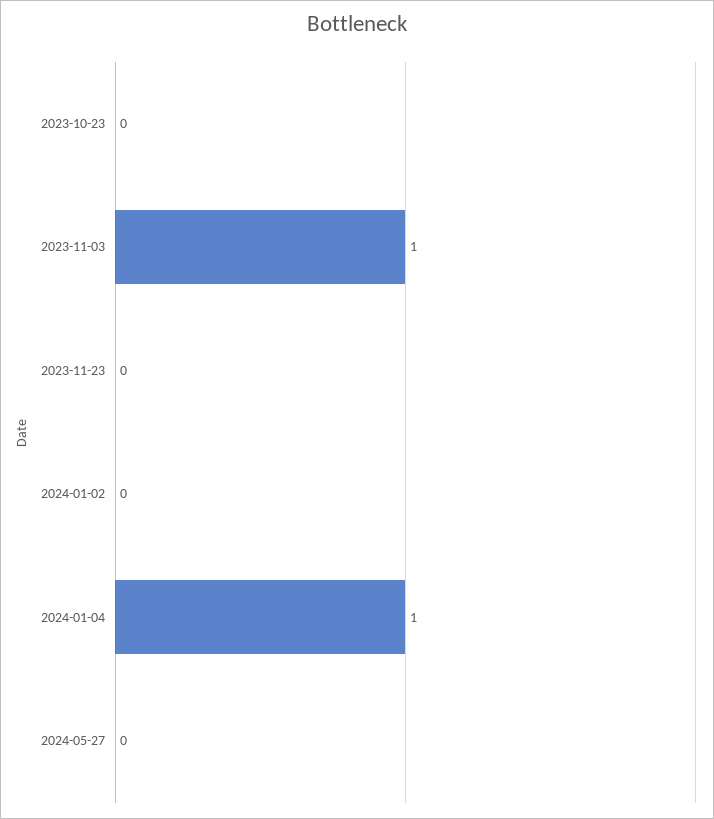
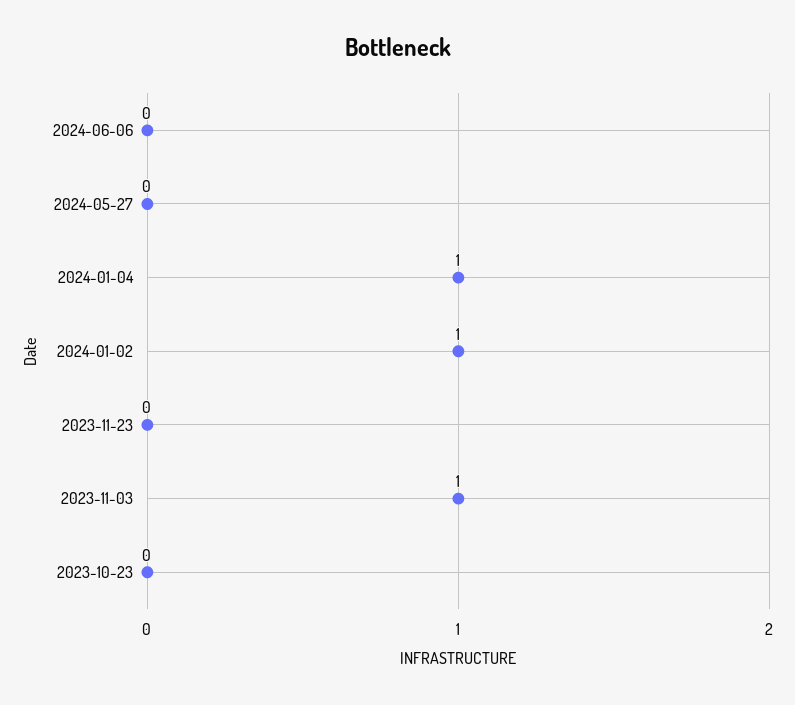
2024-01-02: 0 -> 1
2024-06-06: none -> 0

